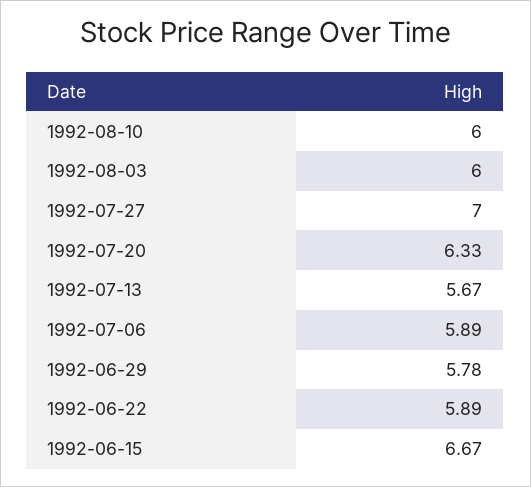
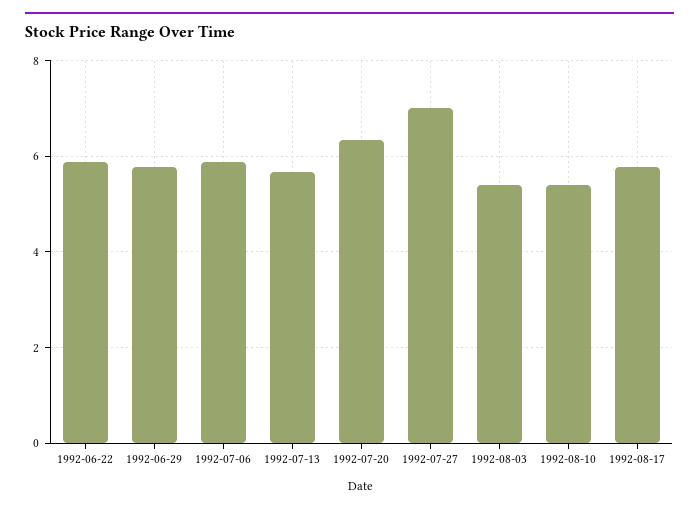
1992-08-10: 6 -> 5.4
1992-08-03: 6 -> 5.4
1992-06-15: 6.67 -> none
1992-08-17: none -> 5.8

